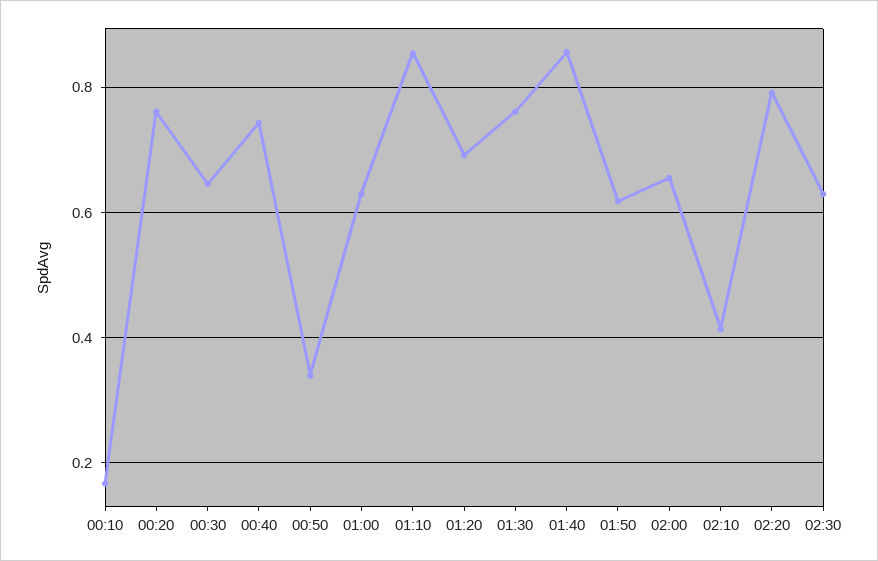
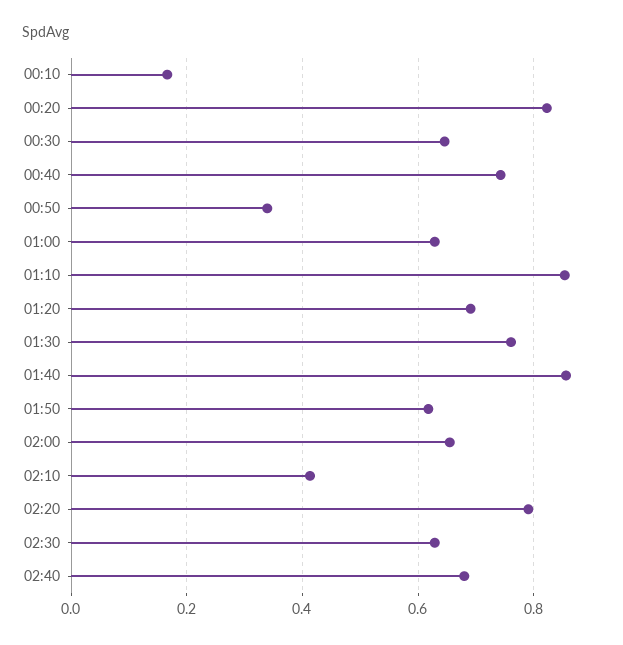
00:20: 0.76 -> 0.82
02:40: none -> 0.68

